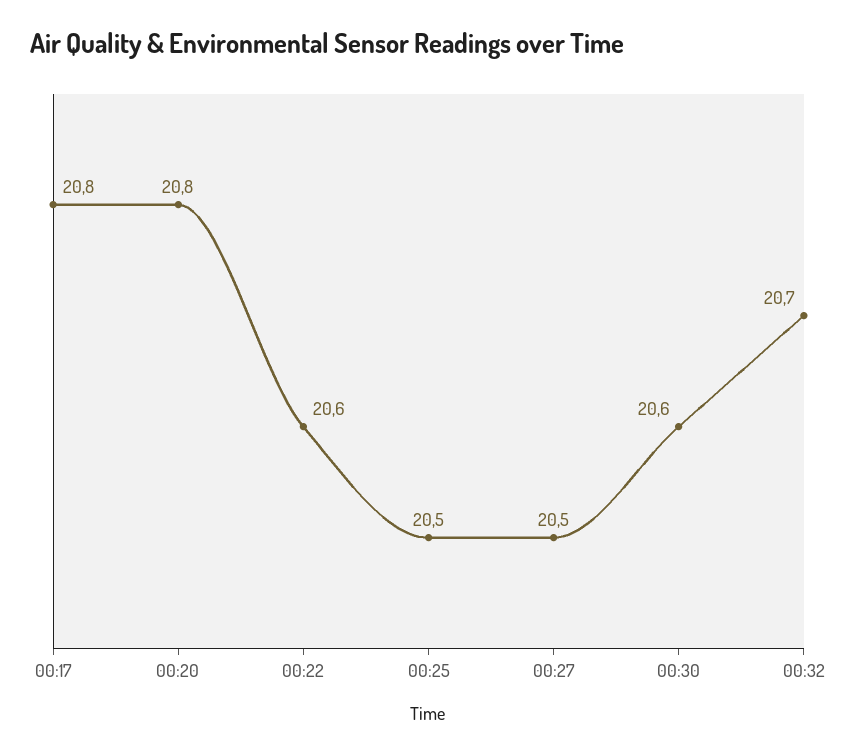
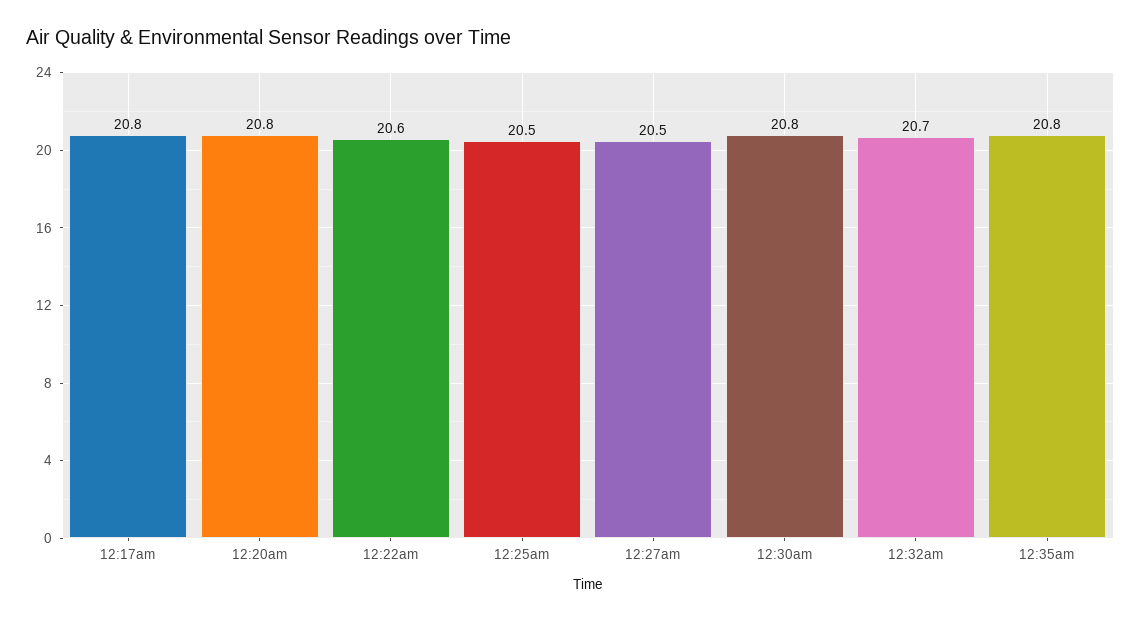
00:30: 20.6 -> 20.8
12:35am: none -> 20.8

